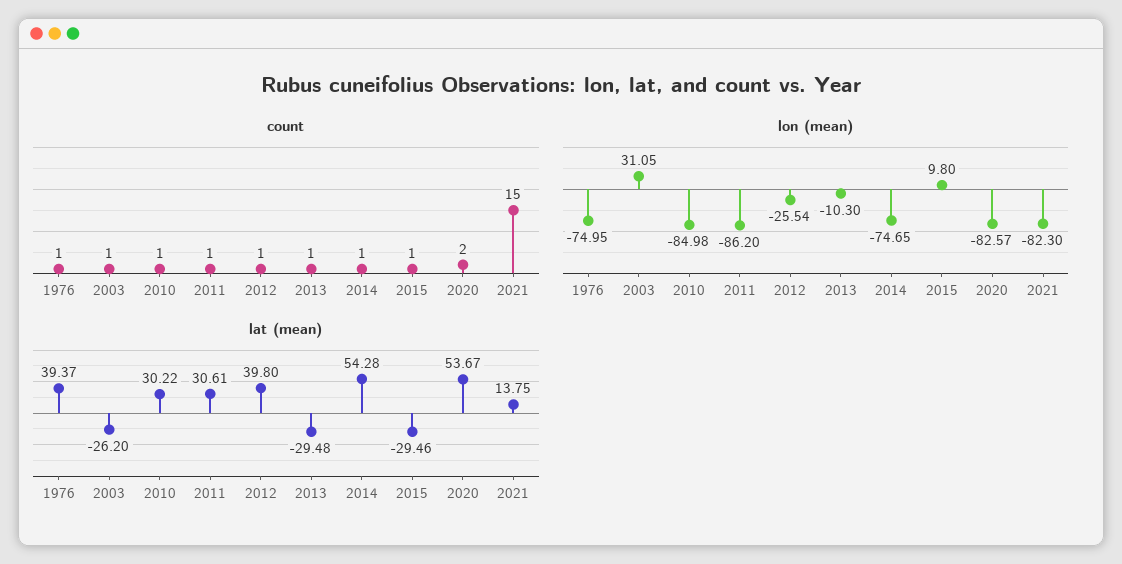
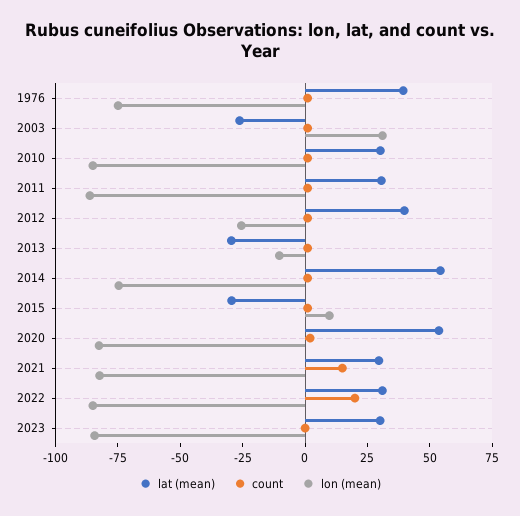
lat (mean), 2021: 13.75 -> 30
lat (mean), 2022: none -> 30
count, 2022: none -> 20
lon (mean), 2022: none -> -85
lat (mean), 2023: none -> 30
count, 2023: none -> 0
lon (mean), 2023: none -> -85

